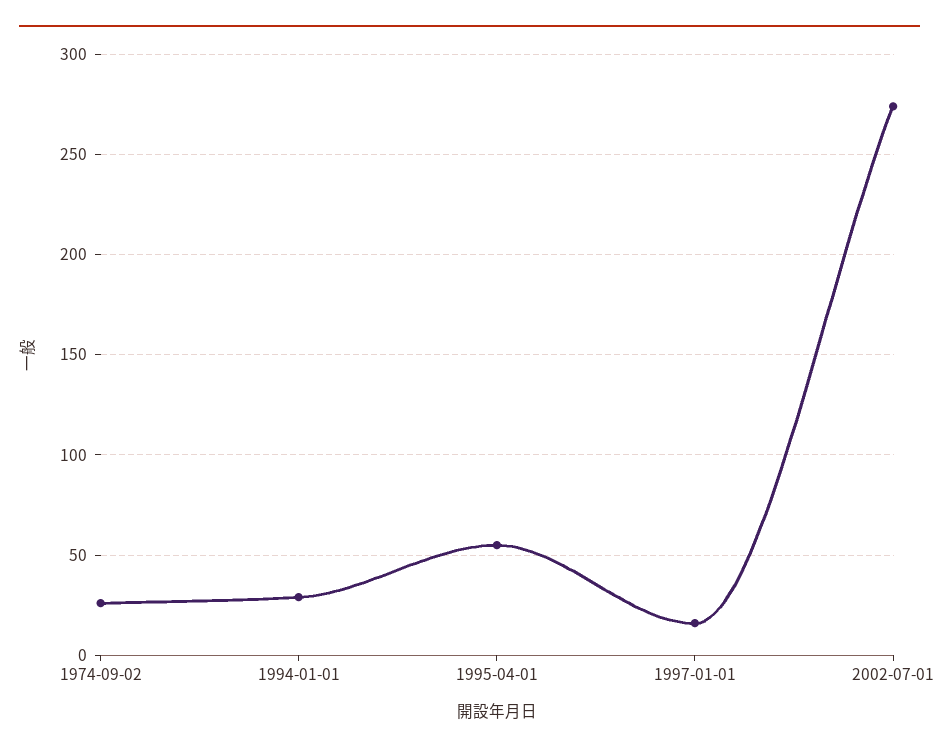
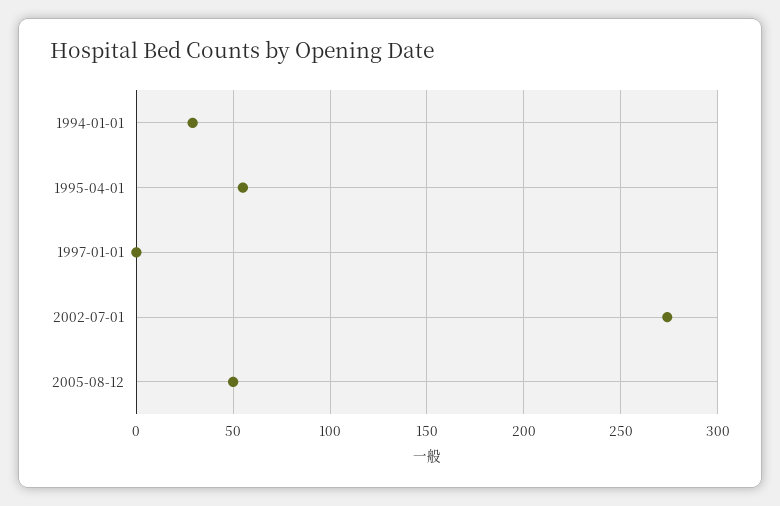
1974-09-02: 25 -> none
1997-01-01: 15 -> 0
2005-08-12: none -> 50

